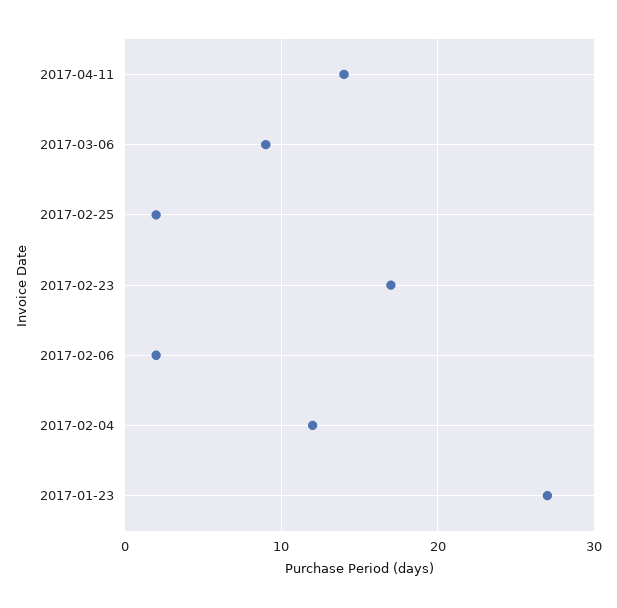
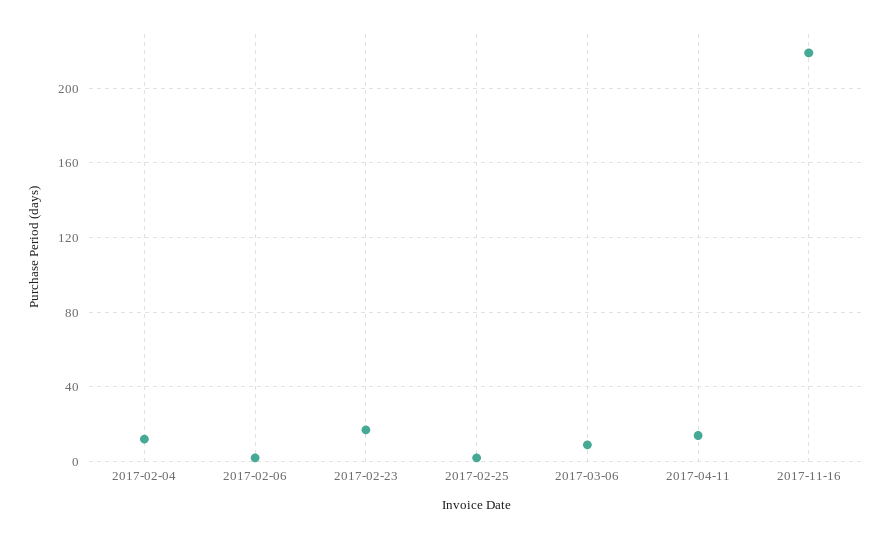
2017-01-23: 27 -> none
2017-11-16: none -> 220

